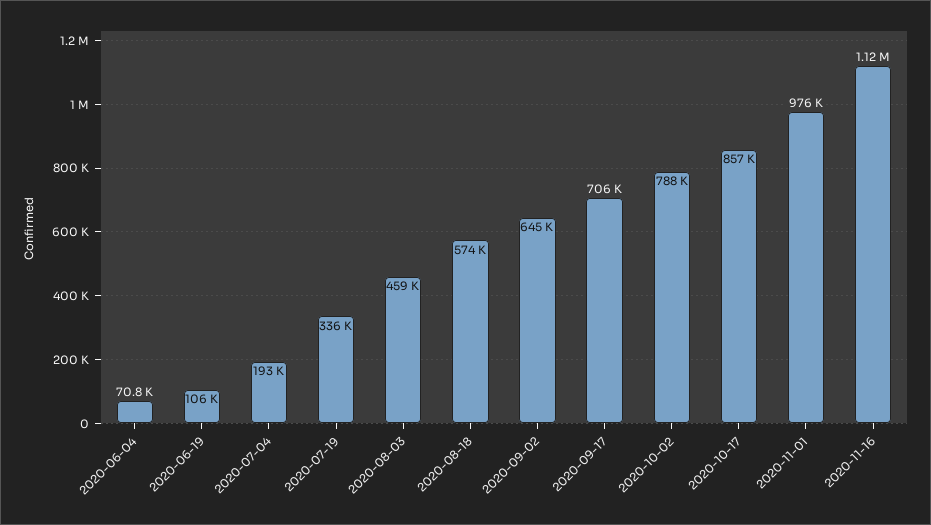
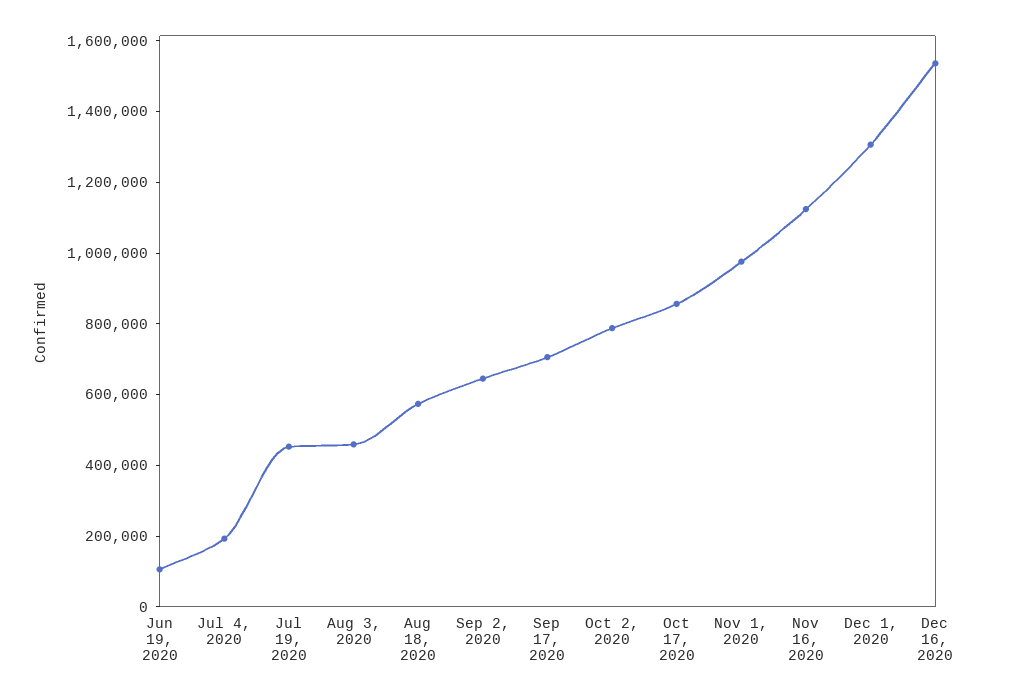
2020-06-04: 70800 -> none
2020-07-19: 336000 -> 450000
Dec 1, 2020: none -> 1300000
Dec 16, 2020: none -> 1550000

